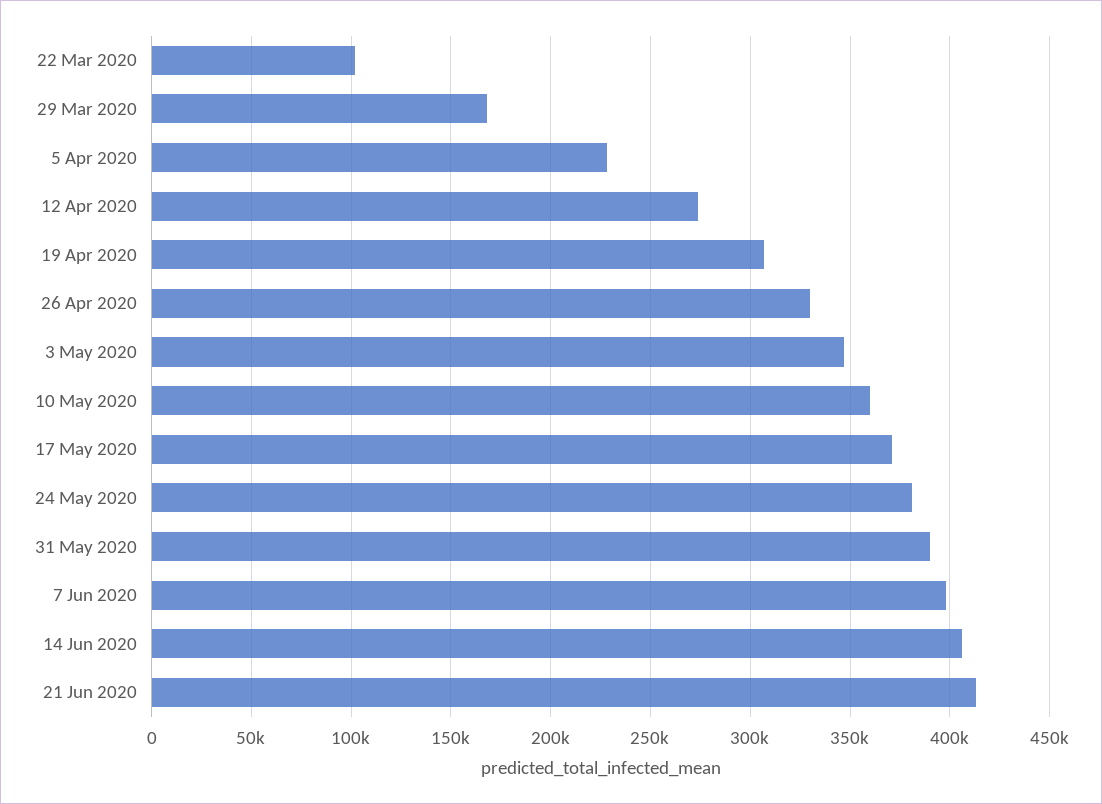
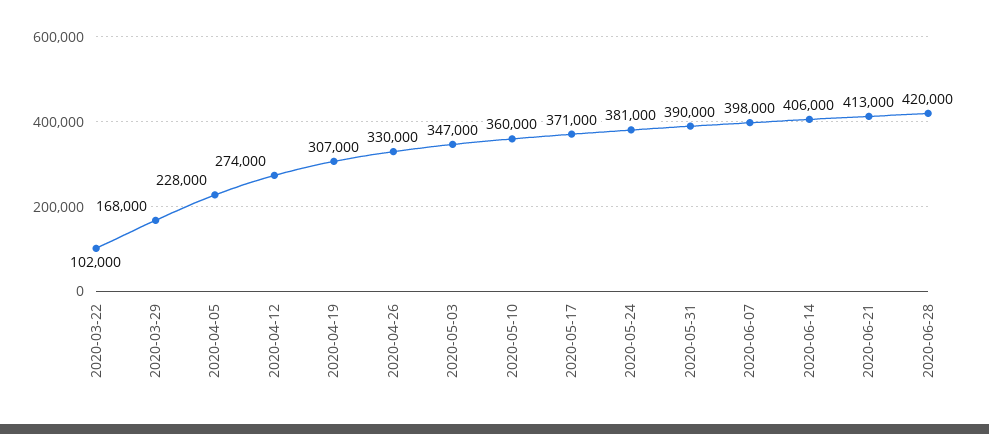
2020-06-28: none -> 420000

